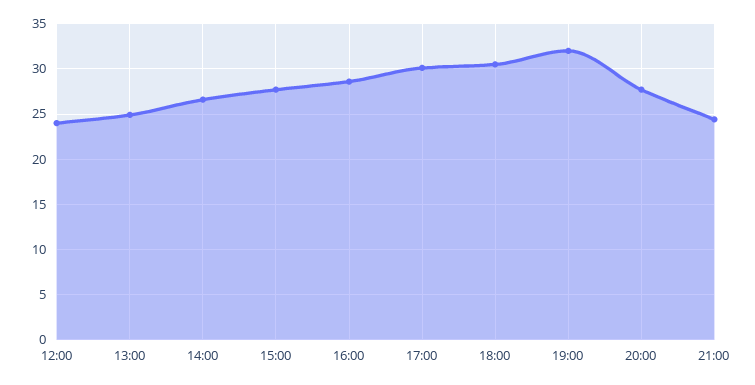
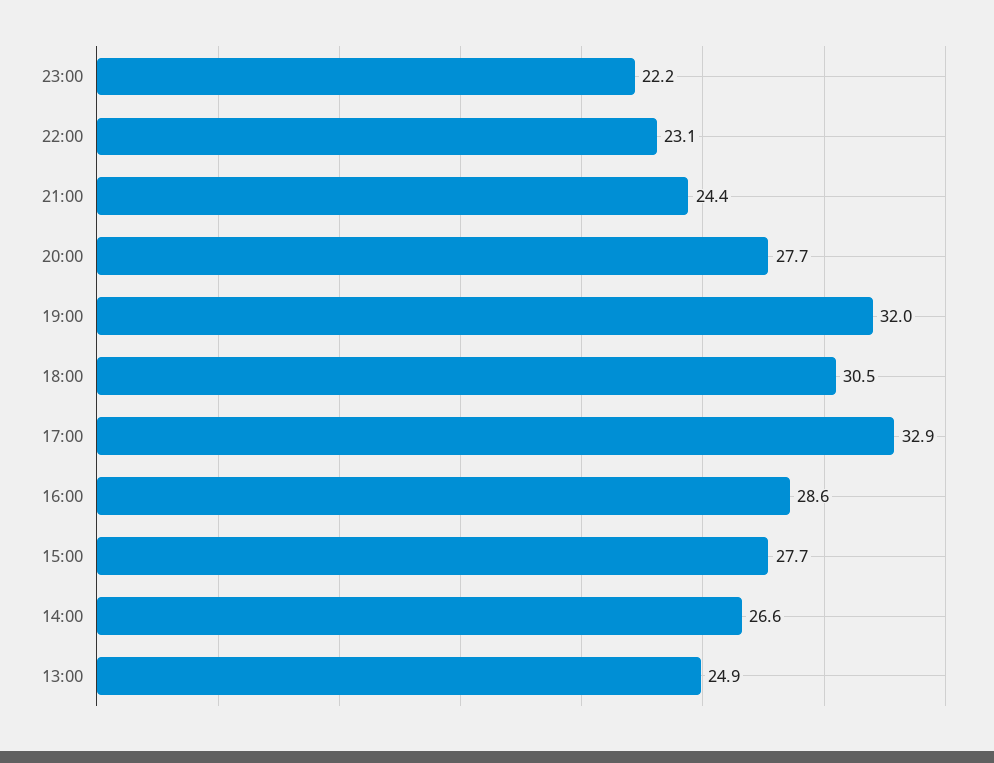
12:00: 24 -> none
17:00: 30 -> 32.9
23:00: none -> 22.2
22:00: none -> 23.1

